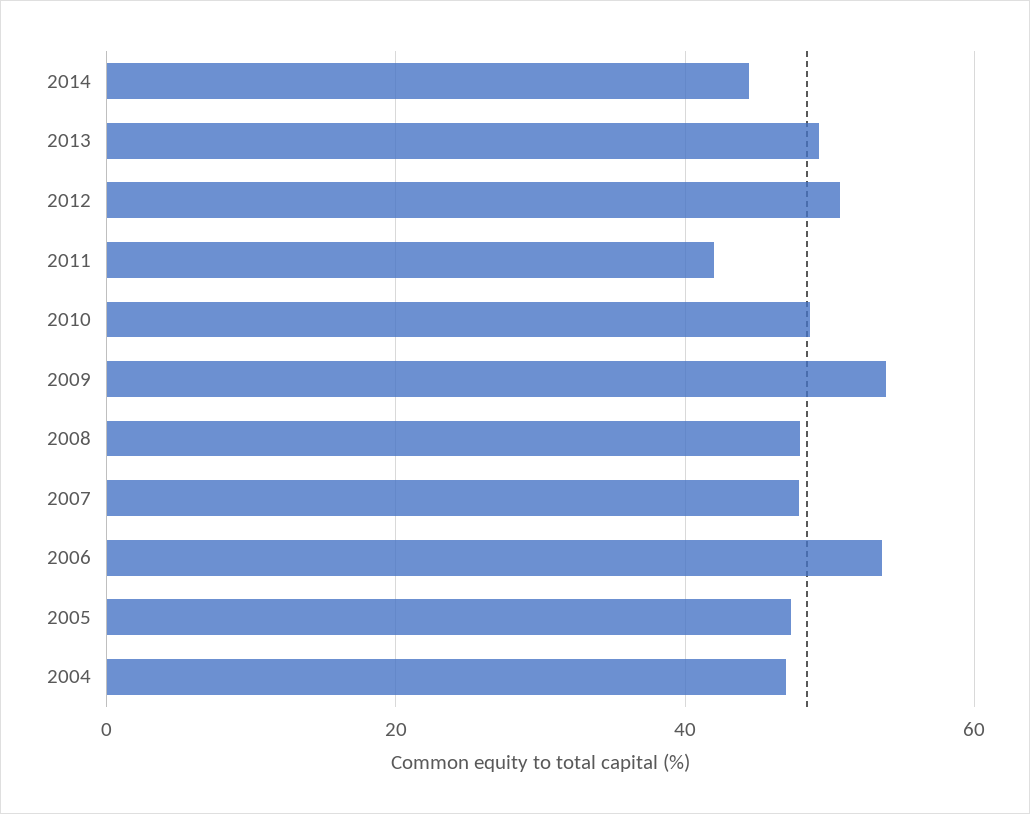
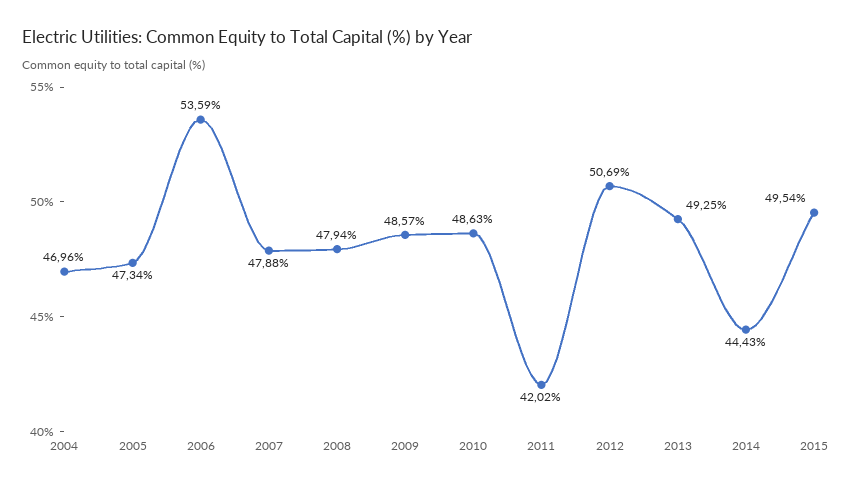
2009: 54 -> 48.57
2015: none -> 49.54

